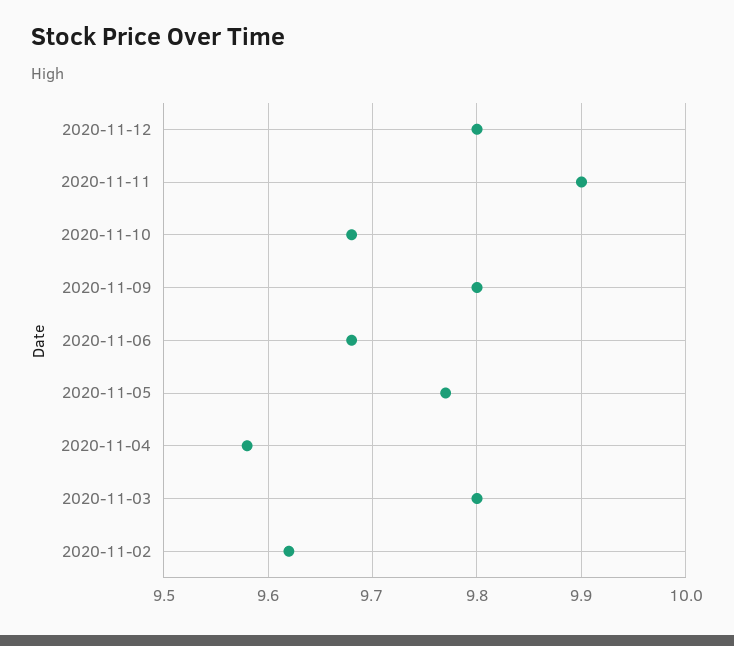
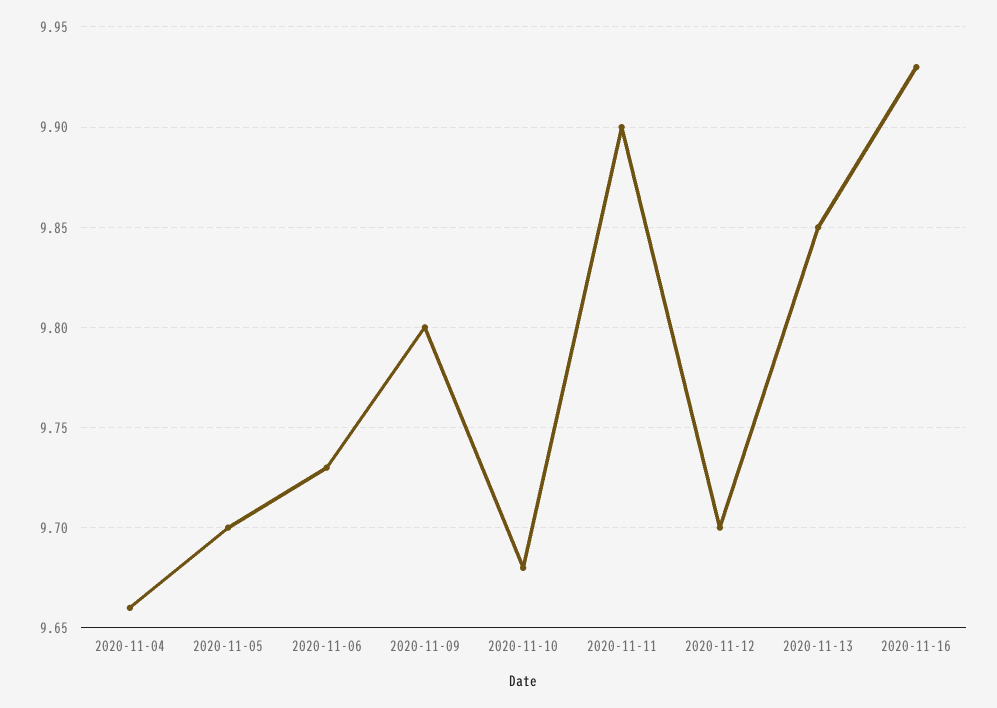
2020-11-12: 9.8 -> 9.7
2020-11-06: 9.68 -> 9.73
2020-11-05: 9.77 -> 9.7
2020-11-04: 9.58 -> 9.66
2020-11-03: 9.8 -> none
2020-11-02: 9.62 -> none
2020-11-13: none -> 9.85
2020-11-16: none -> 9.93

